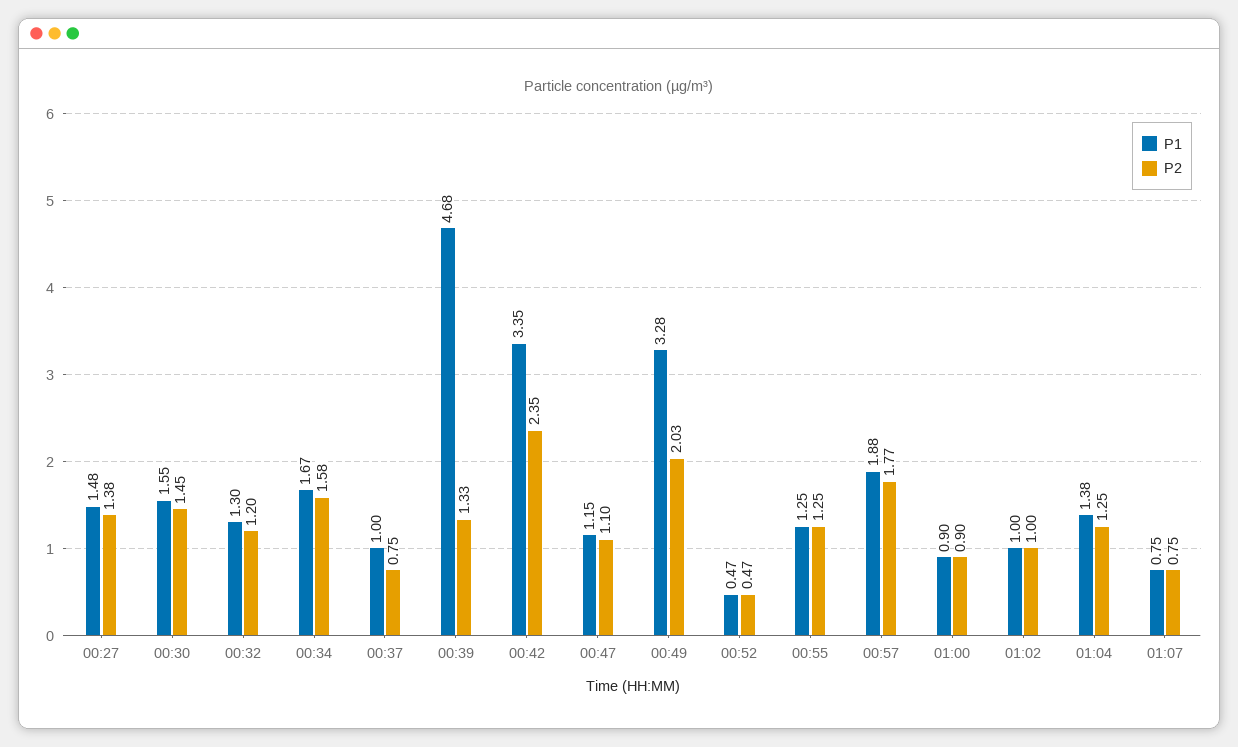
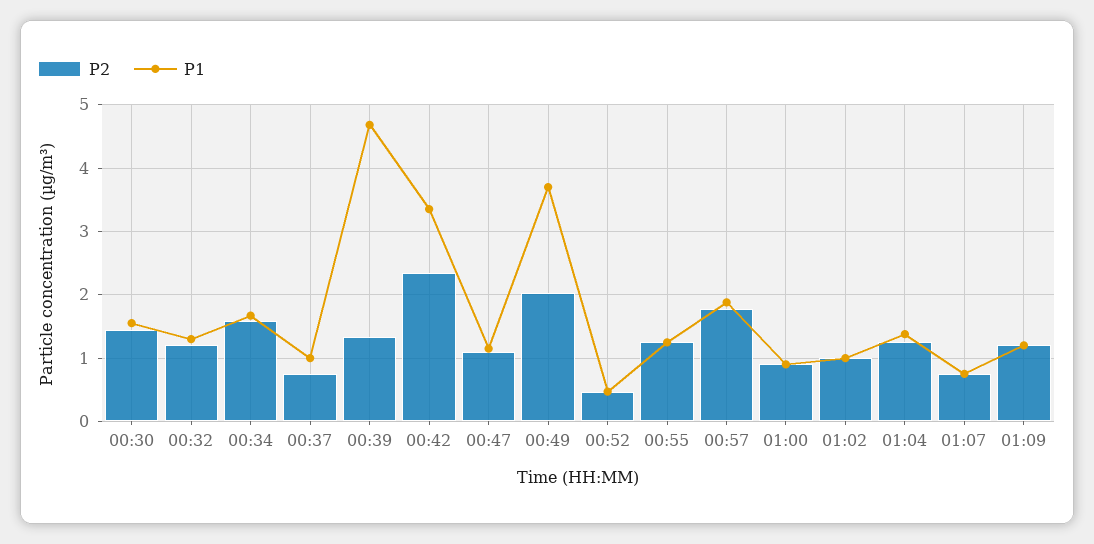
P1, 00:27: 1.48 -> none
P2, 00:27: 1.38 -> none
P1, 00:49: 3.28 -> 3.7
P2, 01:09: none -> 1.2
P1, 01:09: none -> 1.2

